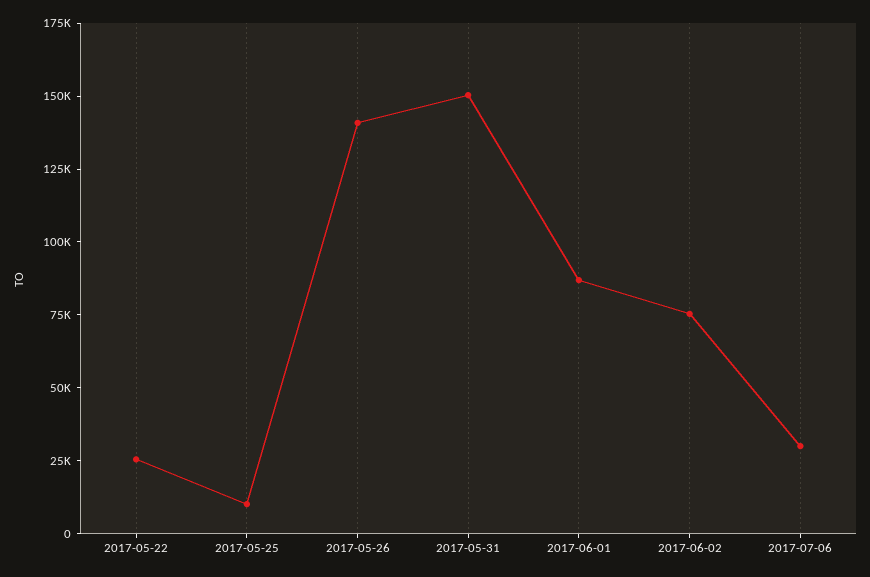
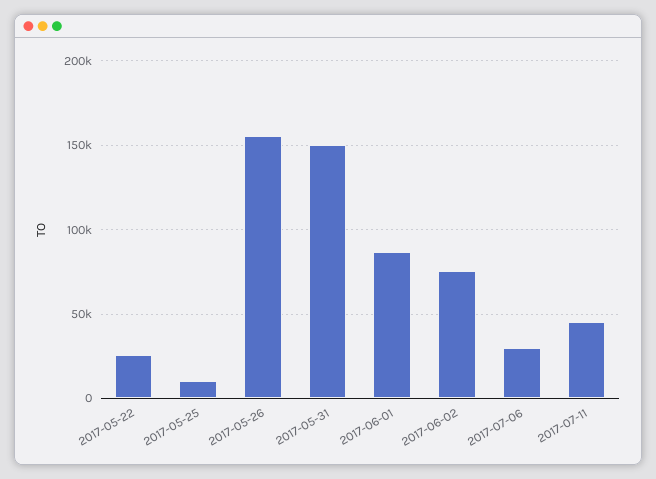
2017-05-26: 140000 -> 155000
2017-07-11: none -> 45000

